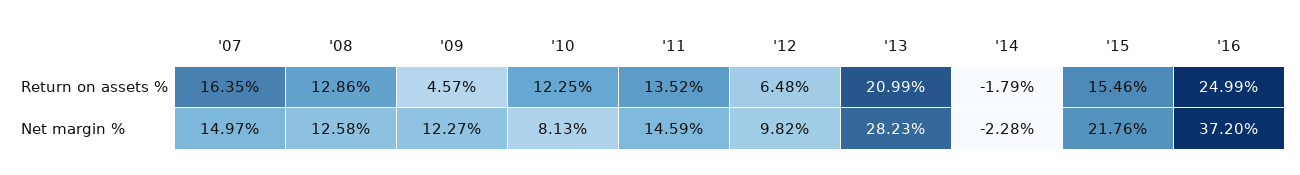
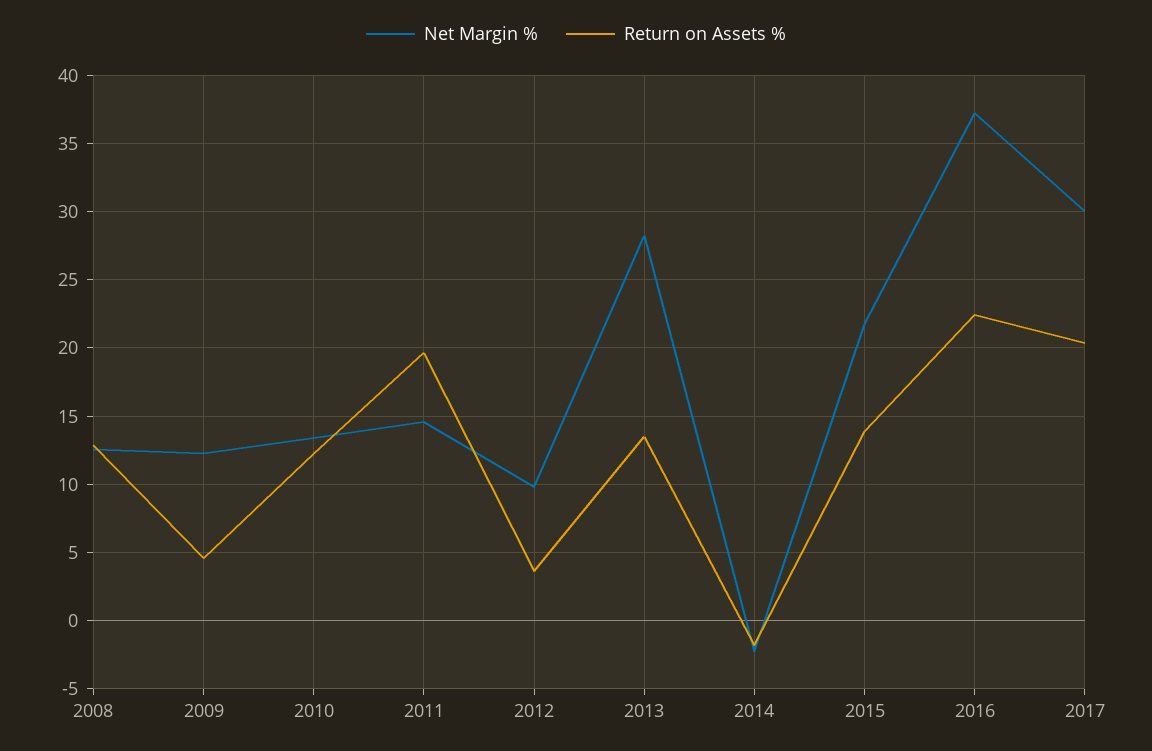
Return on assets %, '07: 16.35 -> none
Return on assets %, '11: 13.52 -> 19.5
Return on assets %, '12: 6.48 -> 3.5
Return on assets %, '13: 20.99 -> 13.5
Return on assets %, '15: 15.46 -> 14
Return on assets %, '16: 24.99 -> 22.5
Net margin %, '07: 14.97 -> none
Net margin %, '10: 8.13 -> 13.5
Net margin %, 2017: none -> 30
Return on assets %, 2017: none -> 20.5

